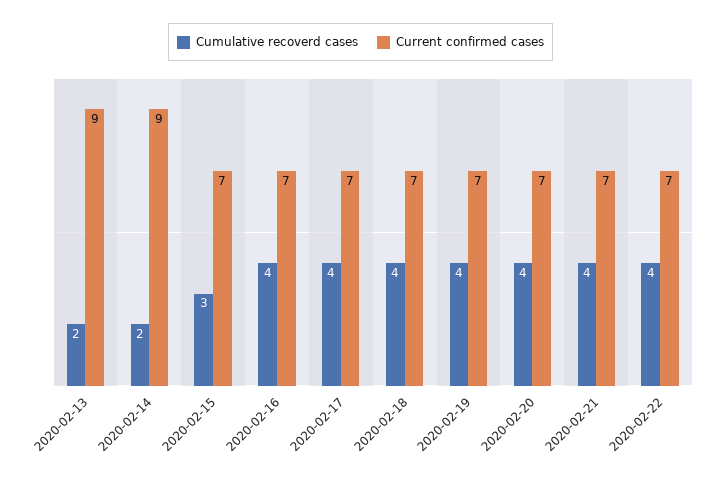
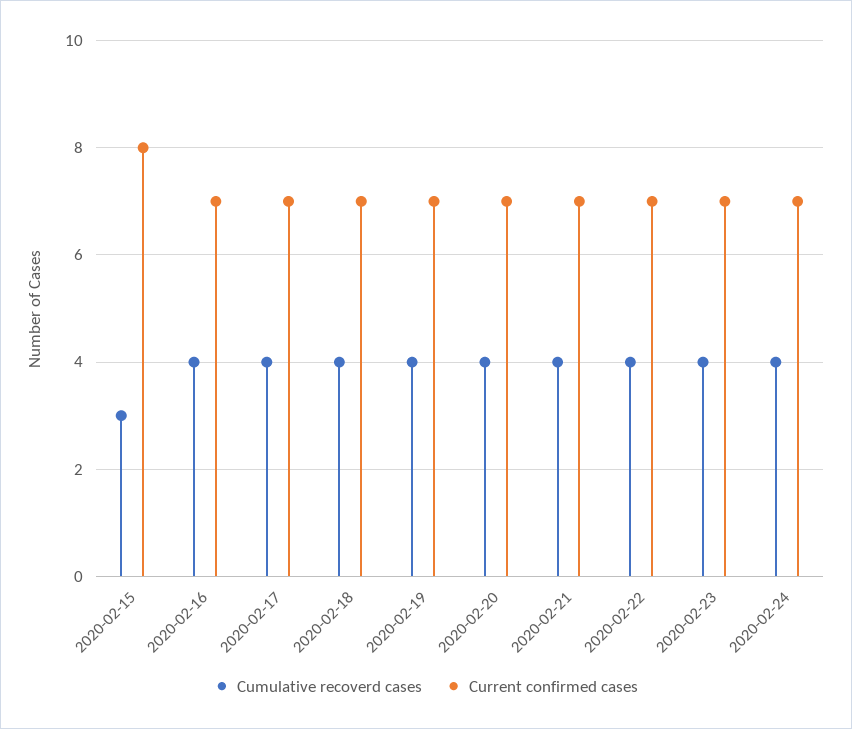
Cumulative recoverd cases, 2020-02-13: 2 -> none
Current confirmed cases, 2020-02-13: 9 -> none
Cumulative recoverd cases, 2020-02-14: 2 -> none
Current confirmed cases, 2020-02-14: 9 -> none
Current confirmed cases, 2020-02-15: 7 -> 8
Cumulative recoverd cases, 2020-02-23: none -> 4
Current confirmed cases, 2020-02-23: none -> 7
Cumulative recoverd cases, 2020-02-24: none -> 4
Current confirmed cases, 2020-02-24: none -> 7

